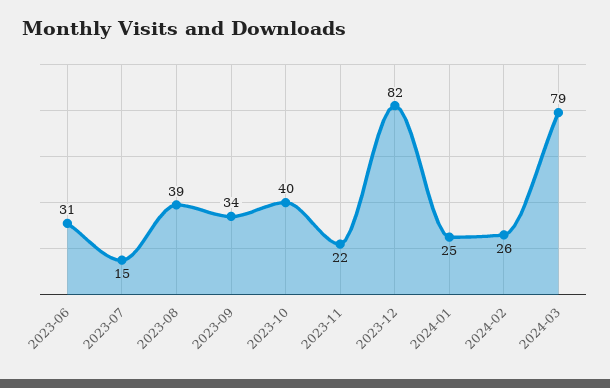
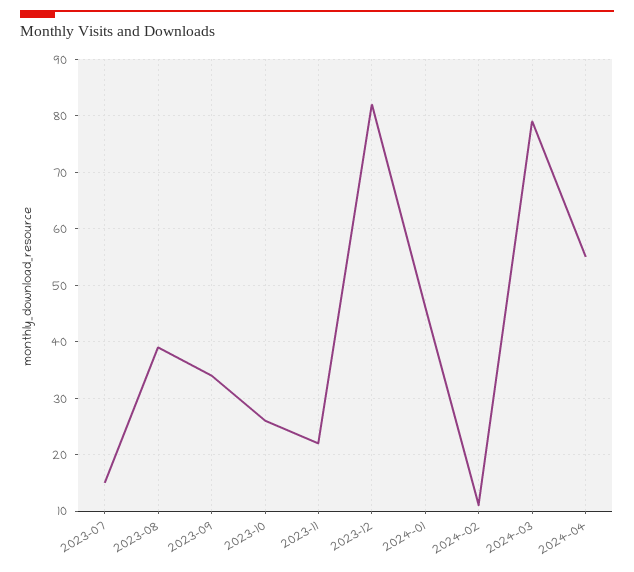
2023-06: 31 -> none
2023-10: 40 -> 25
2024-01: 25 -> 45
2024-02: 26 -> 10
2024-04: none -> 55

